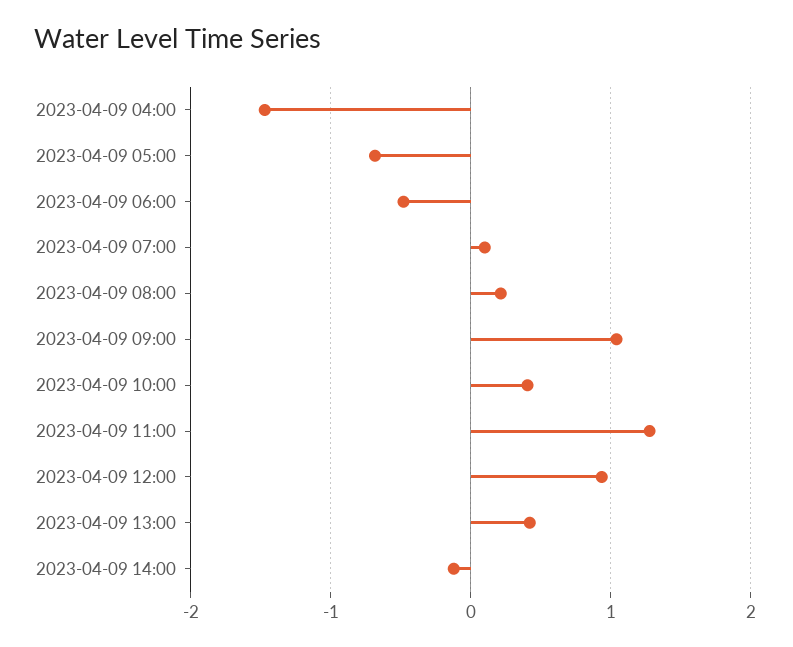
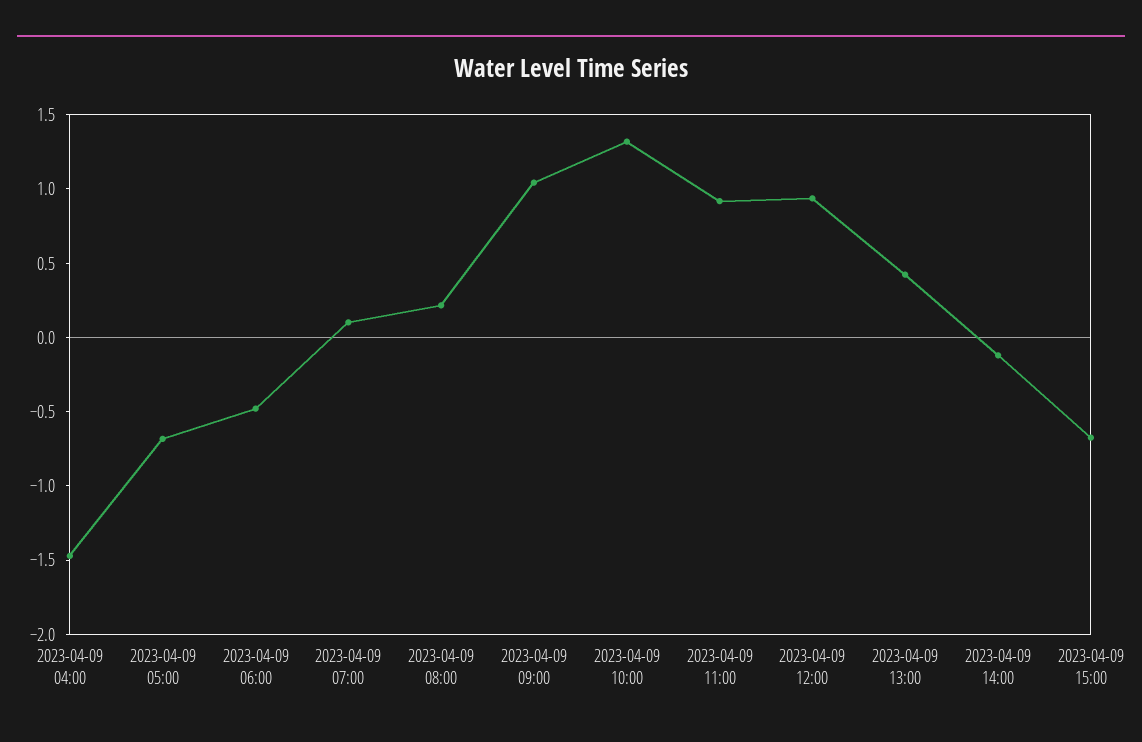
2023-04-09 10:00: 0.4 -> 1.3
2023-04-09 11:00: 1.3 -> 0.9
2023-04-09 15:00: none -> -0.7

